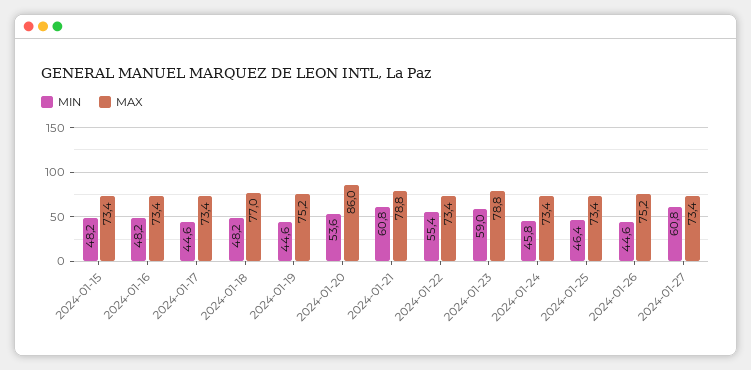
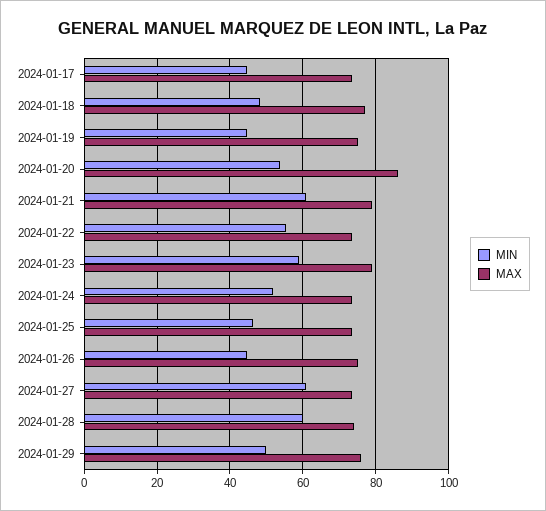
MIN, 2024-01-15: 48.2 -> none
MAX, 2024-01-15: 73.4 -> none
MIN, 2024-01-16: 48.2 -> none
MAX, 2024-01-16: 73.4 -> none
MIN, 2024-01-24: 45.8 -> 52
MIN, 2024-01-28: none -> 60
MAX, 2024-01-28: none -> 74
MIN, 2024-01-29: none -> 50
MAX, 2024-01-29: none -> 76

